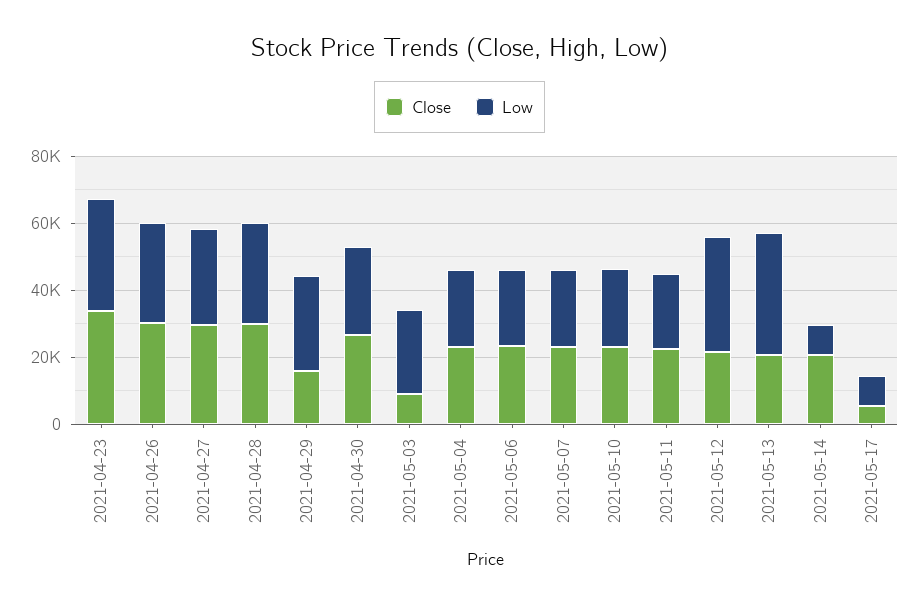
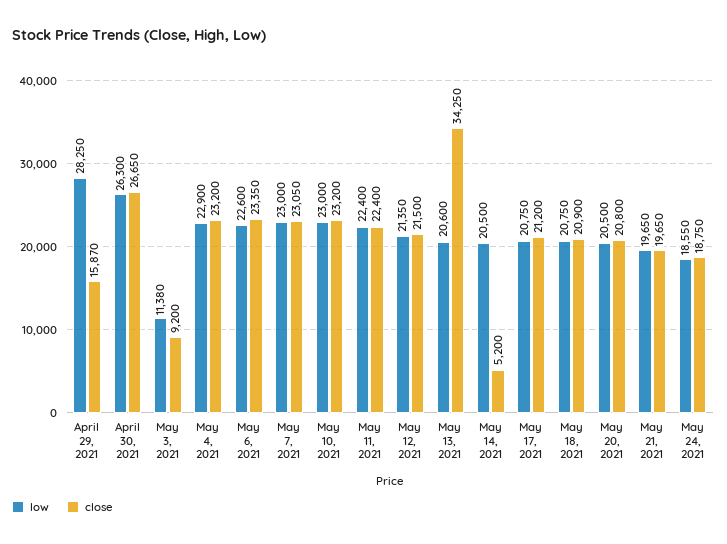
Close, 2021-04-23: 35000 -> none
Low, 2021-04-23: 35000 -> none
Close, 2021-04-26: 30000 -> none
Low, 2021-04-26: 30000 -> none
Close, 2021-04-27: 30000 -> none
Low, 2021-04-27: 30000 -> none
Close, 2021-04-28: 30000 -> none
Low, 2021-04-28: 30000 -> none
Low, 2021-05-03: 25000 -> 11380
Low, 2021-05-12: 35000 -> 21350
Close, 2021-05-13: 20000 -> 34250
Low, 2021-05-13: 35000 -> 20600
Close, 2021-05-14: 20000 -> 5200
Low, 2021-05-14: 10000 -> 20500
Close, 2021-05-17: 5000 -> 21200
Low, 2021-05-17: 10000 -> 20750
Low, May 18, 2021: none -> 20750
Close, May 18, 2021: none -> 20900
Low, May 20, 2021: none -> 20500
Close, May 20, 2021: none -> 20800
Low, May 21, 2021: none -> 19650
Close, May 21, 2021: none -> 19650
Low, May 24, 2021: none -> 18550
Close, May 24, 2021: none -> 18750

